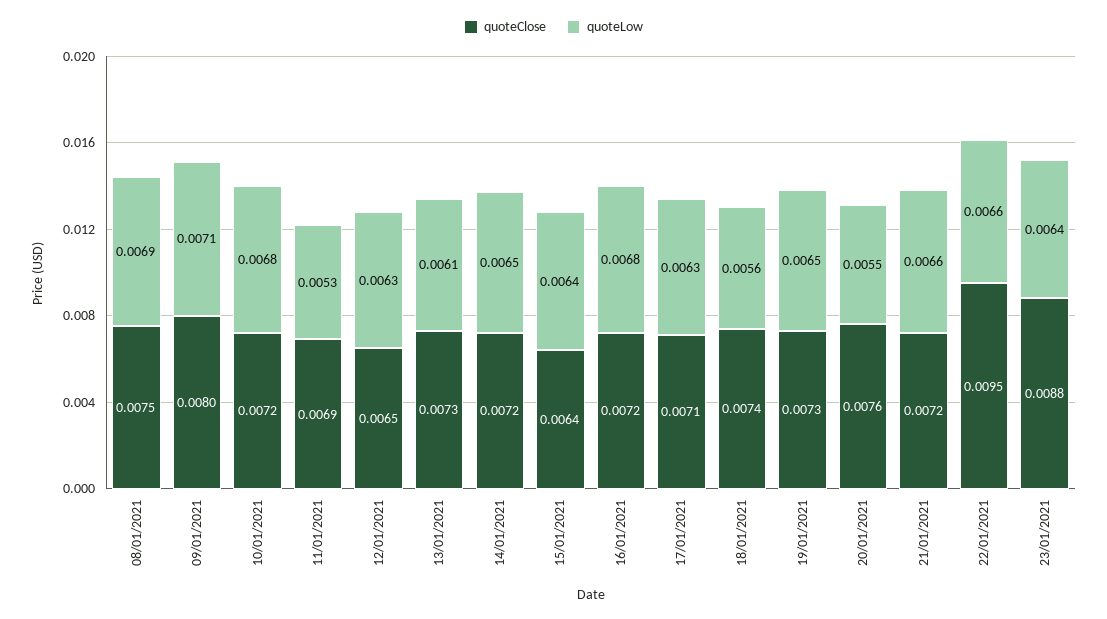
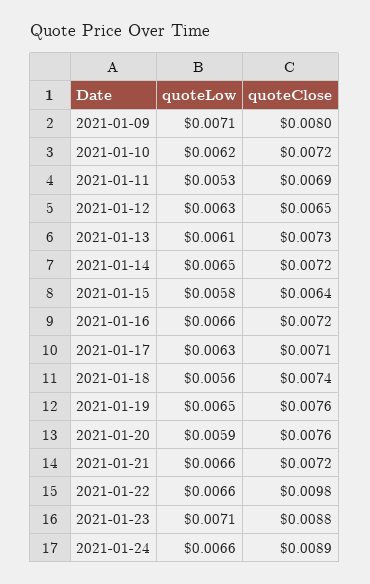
quoteClose, 08/01/2021: 0.0075 -> none
quoteLow, 08/01/2021: 0.0069 -> none
quoteLow, 10/01/2021: 0.0068 -> 0.0062
quoteLow, 15/01/2021: 0.0064 -> 0.0058
quoteLow, 16/01/2021: 0.0068 -> 0.0066
quoteClose, 19/01/2021: 0.0073 -> 0.0076
quoteLow, 20/01/2021: 0.0055 -> 0.0059
quoteClose, 22/01/2021: 0.0095 -> 0.0098
quoteLow, 23/01/2021: 0.0064 -> 0.0071
quoteLow, 2021-01-24: none -> 0.0066
quoteClose, 2021-01-24: none -> 0.0089

